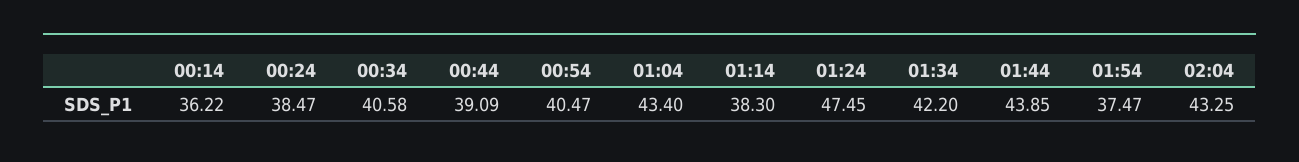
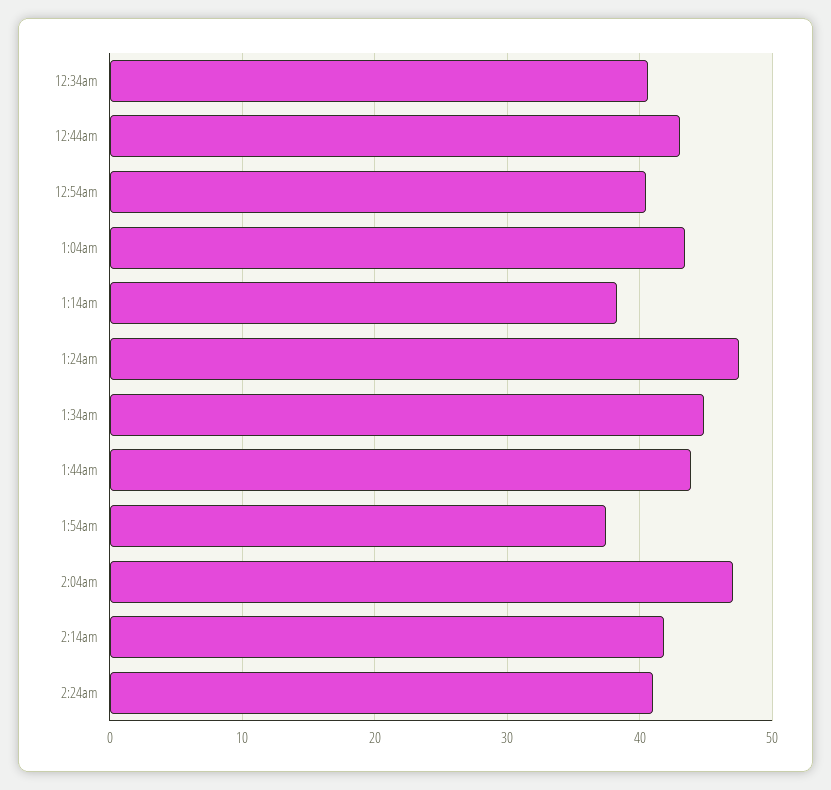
00:14: 36.22 -> none
00:24: 38.47 -> none
00:44: 39.09 -> 43
01:34: 42.2 -> 45
02:04: 43.25 -> 47
2:14am: none -> 42
2:24am: none -> 41

